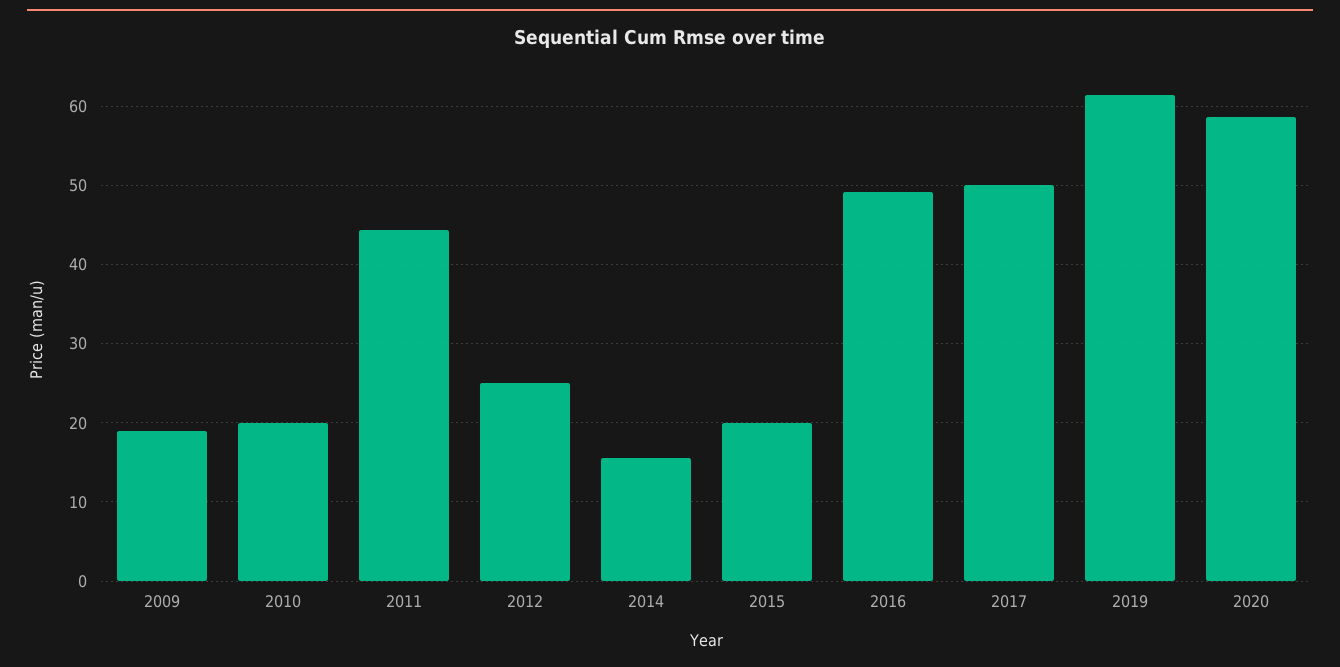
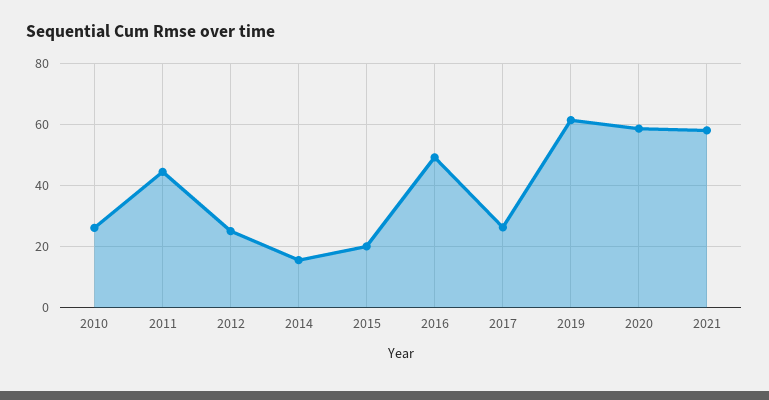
2009: 19 -> none
2010: 20 -> 26
2017: 50 -> 26
2021: none -> 58

